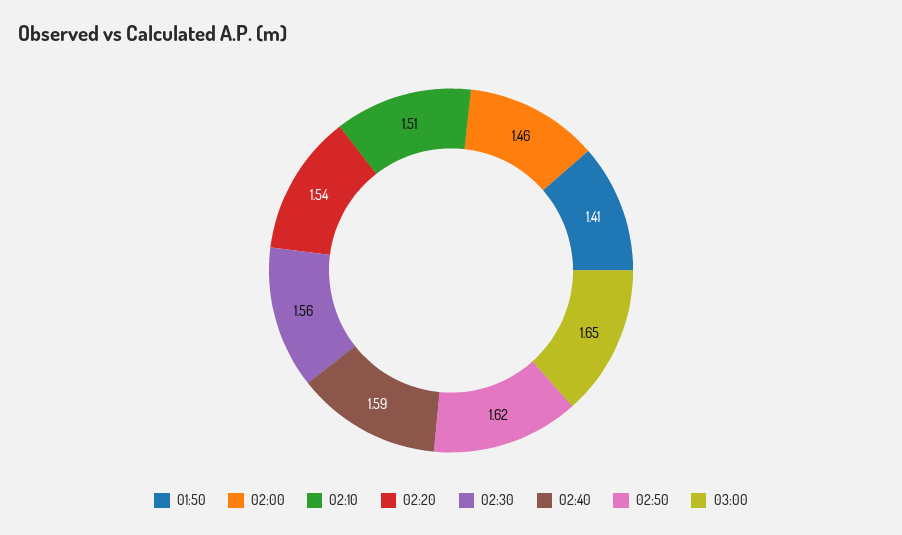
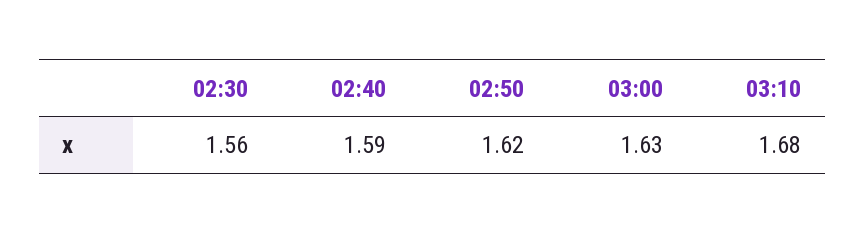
01:50: 1.41 -> none
02:00: 1.46 -> none
02:10: 1.51 -> none
02:20: 1.54 -> none
03:00: 1.65 -> 1.63
03:10: none -> 1.68

